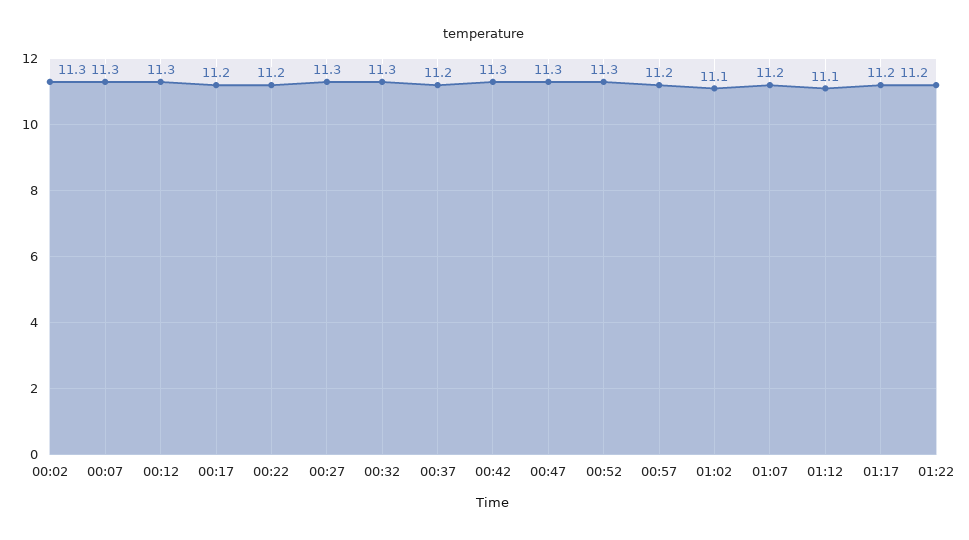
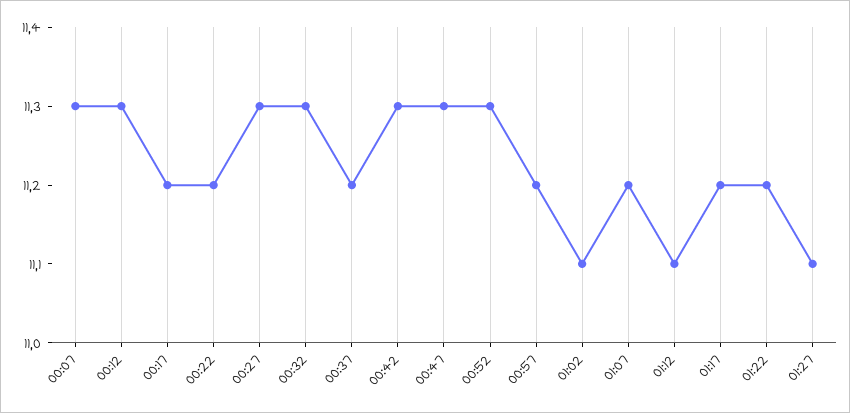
00:02: 11.3 -> none
01:27: none -> 11.1

